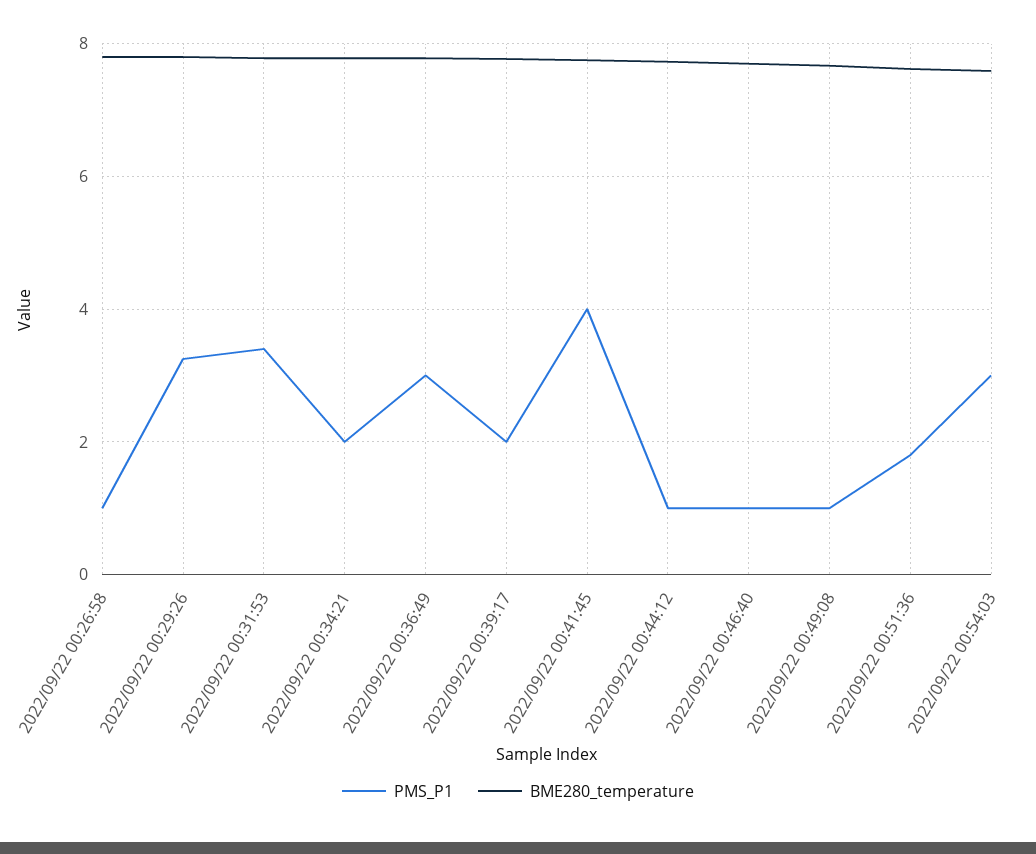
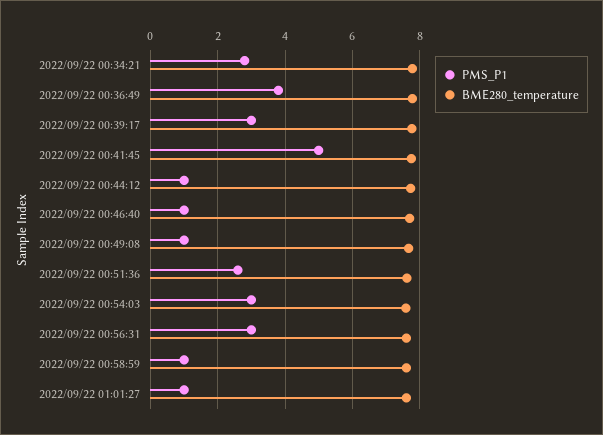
PMS_P1, 2022/09/22 00:26:58: 1 -> none
BME280_temperature, 2022/09/22 00:26:58: 7.8 -> none
PMS_P1, 2022/09/22 00:29:26: 3.2 -> none
BME280_temperature, 2022/09/22 00:29:26: 7.8 -> none
PMS_P1, 2022/09/22 00:31:53: 3.4 -> none
BME280_temperature, 2022/09/22 00:31:53: 7.8 -> none
PMS_P1, 2022/09/22 00:34:21: 2 -> 2.8
PMS_P1, 2022/09/22 00:36:49: 3 -> 3.8
PMS_P1, 2022/09/22 00:39:17: 2 -> 3
PMS_P1, 2022/09/22 00:41:45: 4 -> 5
PMS_P1, 2022/09/22 00:51:36: 1.8 -> 2.6
PMS_P1, 2022/09/22 00:56:31: none -> 3
BME280_temperature, 2022/09/22 00:56:31: none -> 7.6
PMS_P1, 2022/09/22 00:58:59: none -> 1
BME280_temperature, 2022/09/22 00:58:59: none -> 7.6
PMS_P1, 2022/09/22 01:01:27: none -> 1
BME280_temperature, 2022/09/22 01:01:27: none -> 7.6

